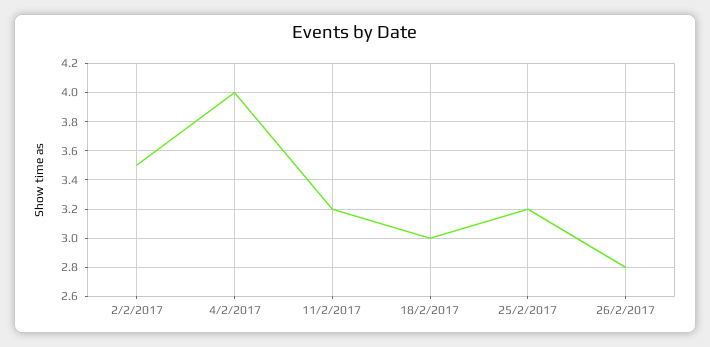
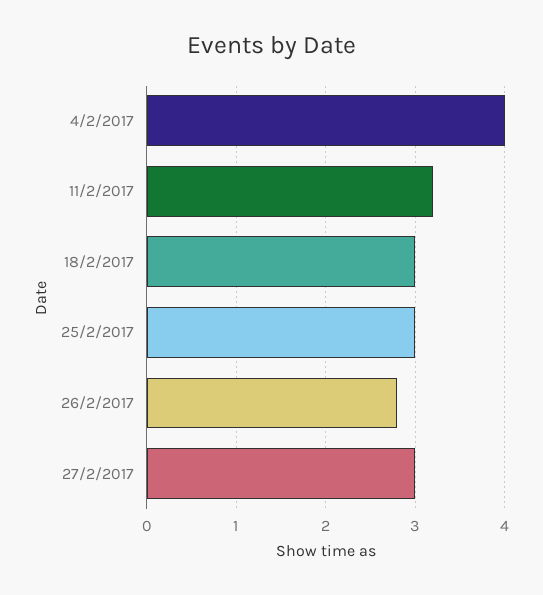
2/2/2017: 3.5 -> none
25/2/2017: 3.2 -> 3
27/2/2017: none -> 3

